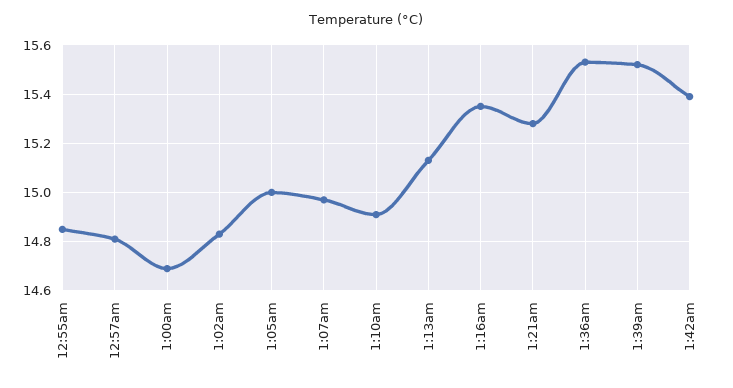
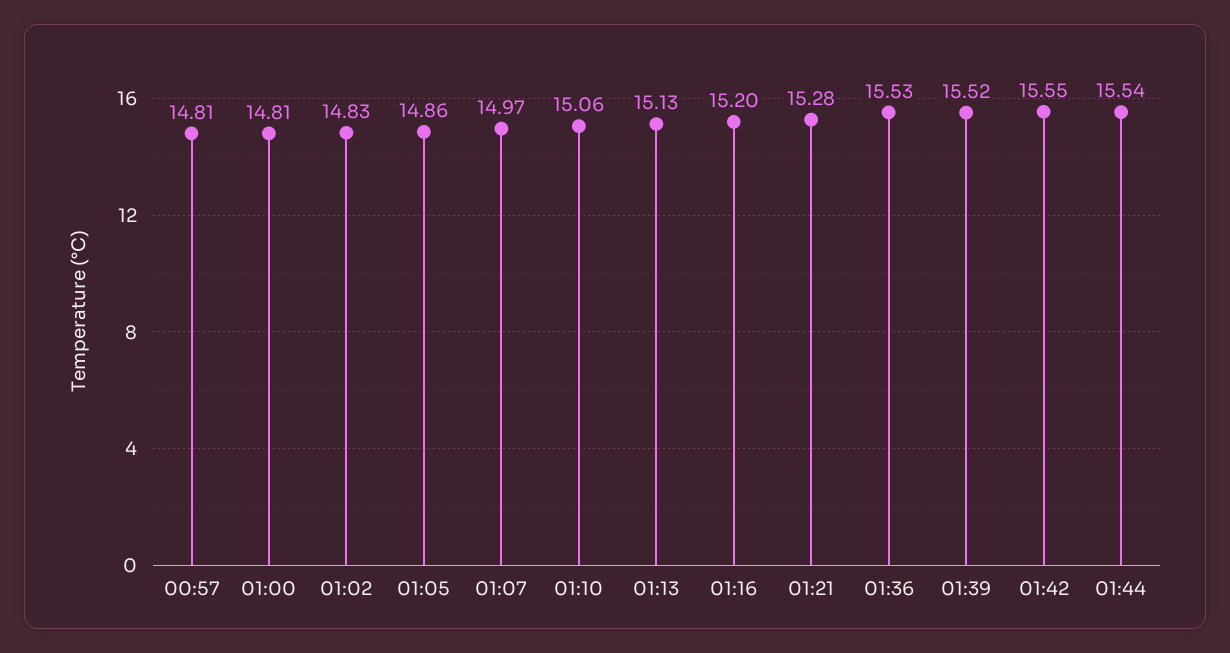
12:55am: 14.85 -> none
1:00am: 14.7 -> 14.81
1:05am: 15 -> 14.86
1:10am: 14.9 -> 15.06
1:16am: 15.35 -> 15.2
1:42am: 15.4 -> 15.55
01:44: none -> 15.54

